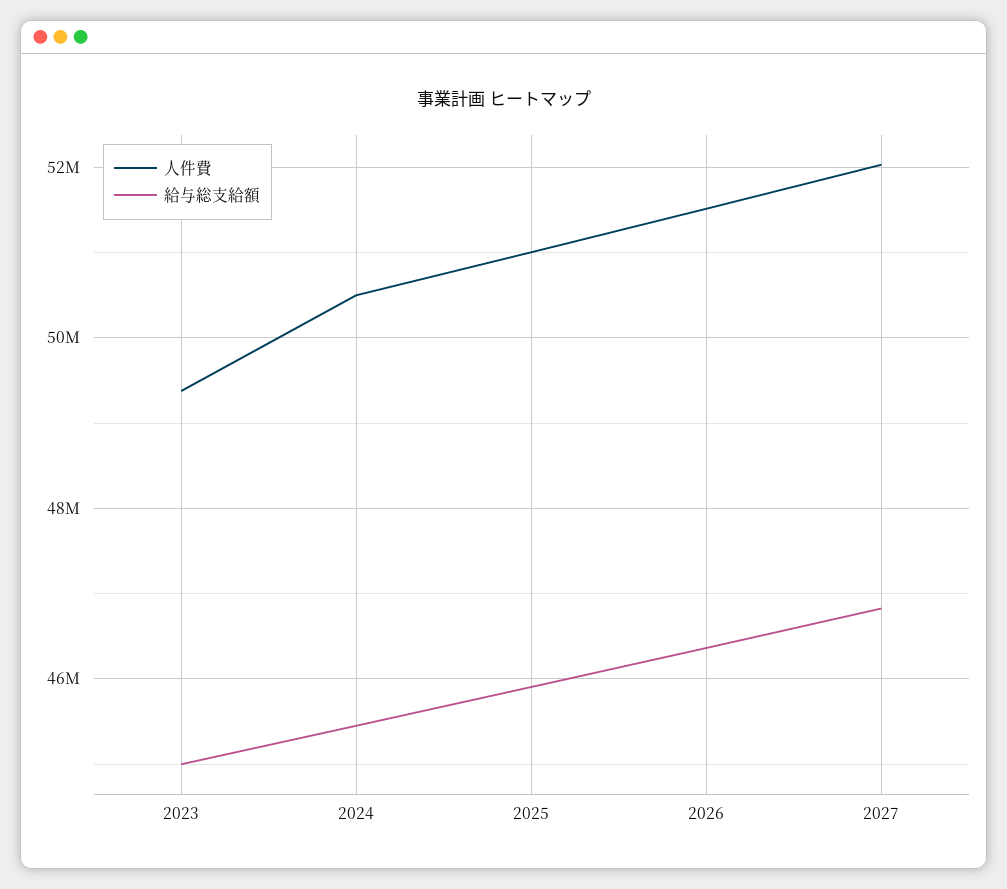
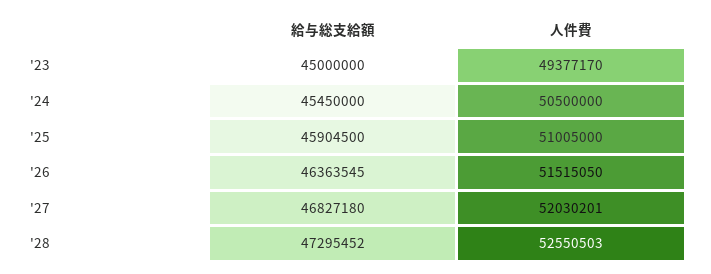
給与総支給額, '28: none -> 47295452
人件費, '28: none -> 52550503

